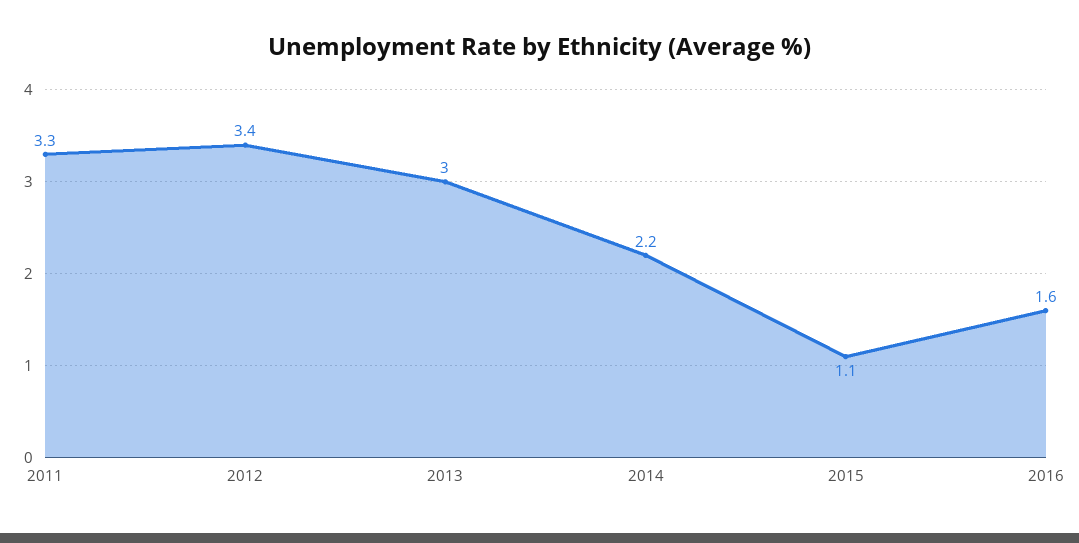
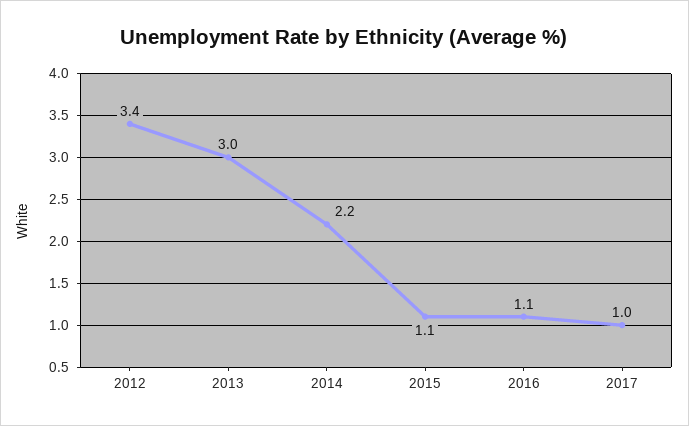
2011: 3.3 -> none
2016: 1.6 -> 1.1
2017: none -> 1

